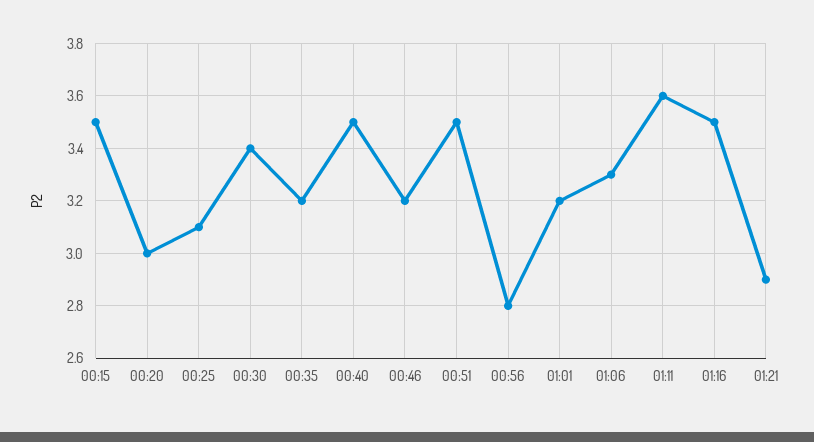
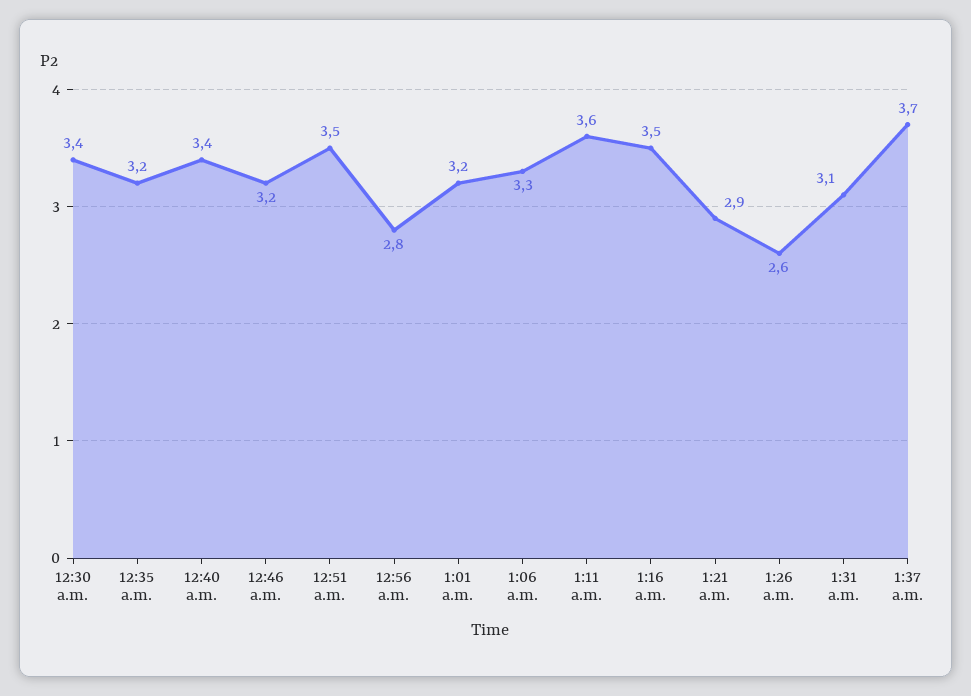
00:15: 3.5 -> none
00:20: 3 -> none
00:25: 3.1 -> none
00:40: 3.5 -> 3.4
1:26 a.m.: none -> 2.6
1:31 a.m.: none -> 3.1
1:37 a.m.: none -> 3.7

